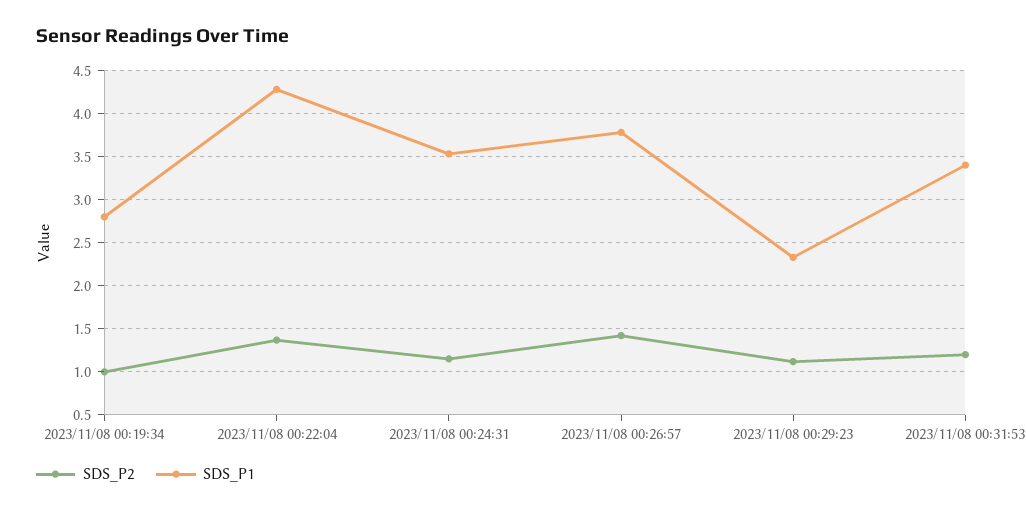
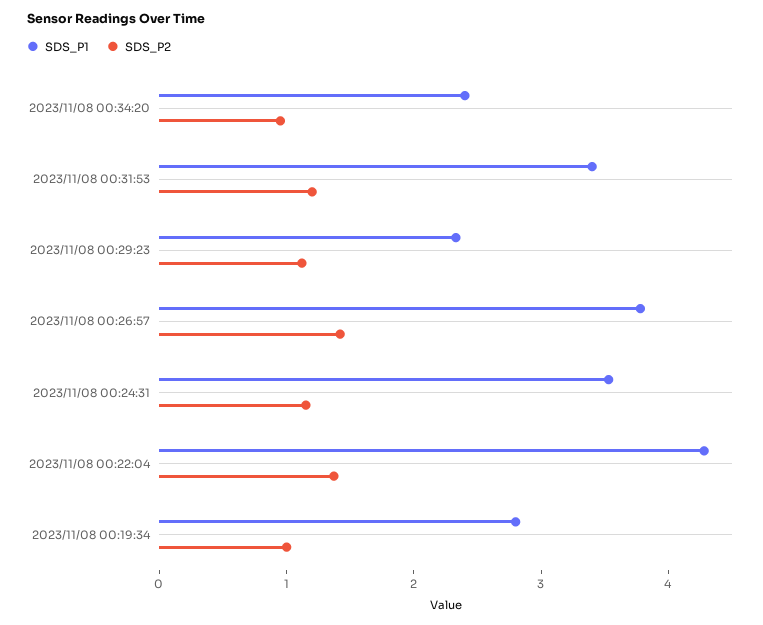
SDS_P1, 2023/11/08 00:34:20: none -> 2.4
SDS_P2, 2023/11/08 00:34:20: none -> 1

